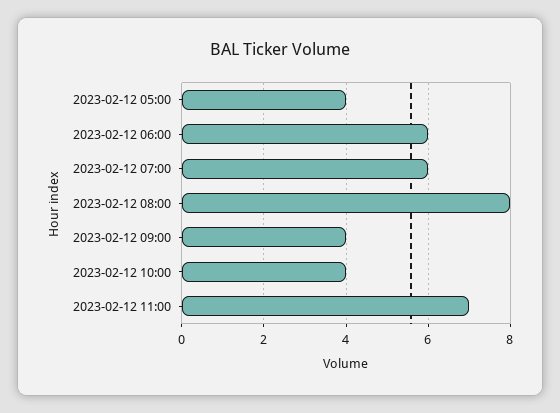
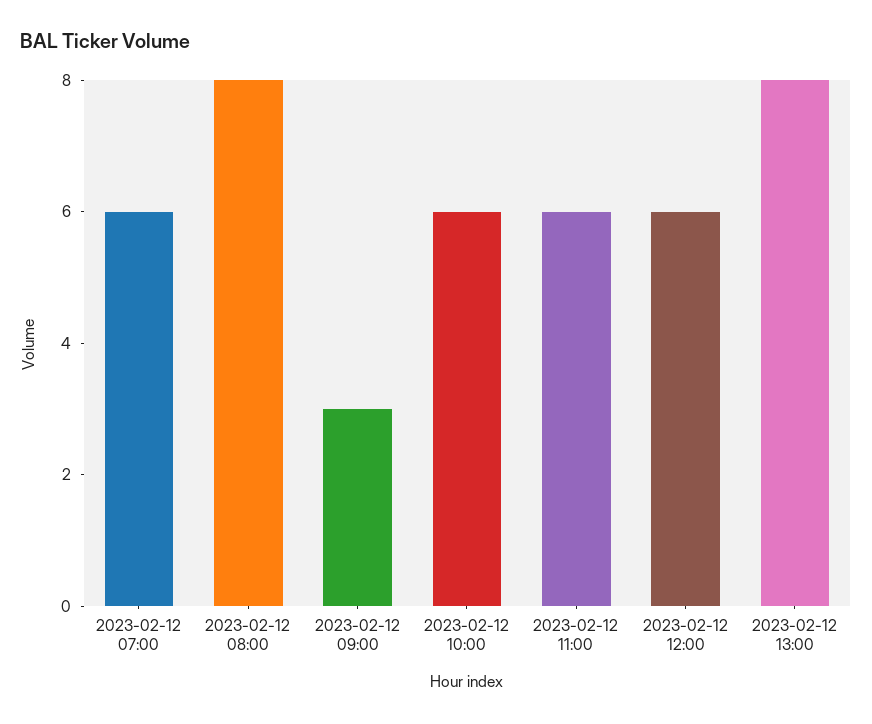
2023-02-12 05:00: 4 -> none
2023-02-12 06:00: 6 -> none
2023-02-12 09:00: 4 -> 3
2023-02-12 10:00: 4 -> 6
2023-02-12 11:00: 7 -> 6
2023-02-12 12:00: none -> 6
2023-02-12 13:00: none -> 8

